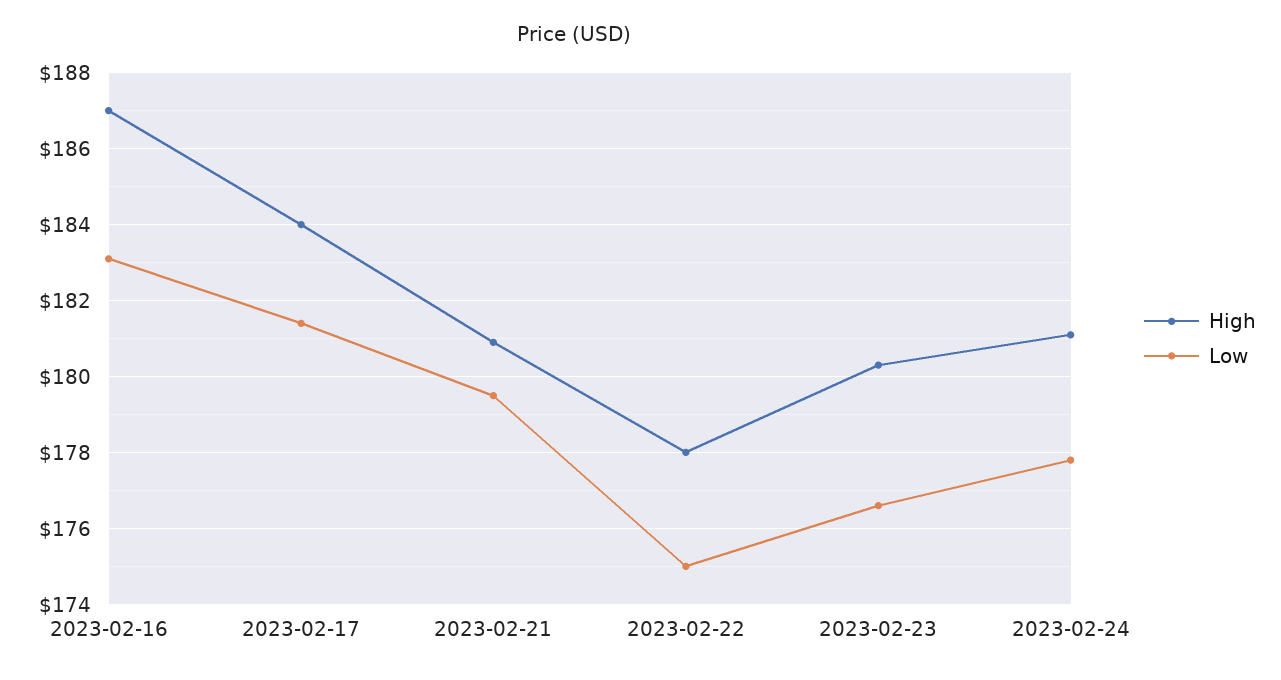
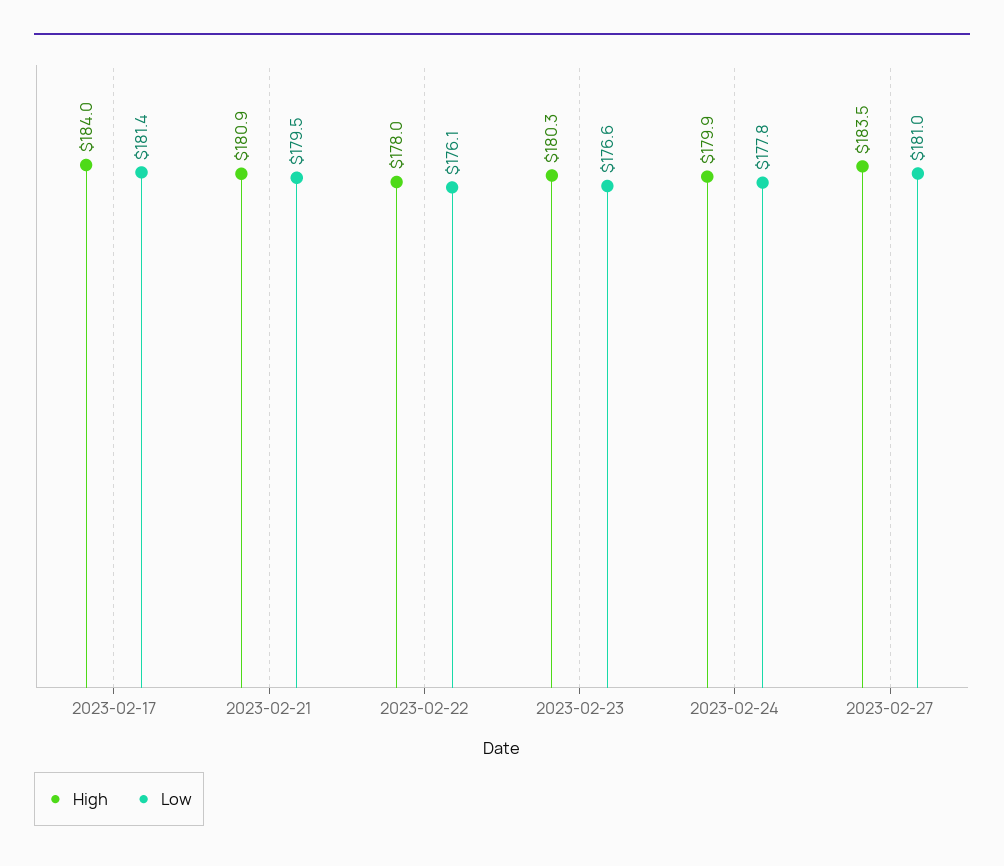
High, 2023-02-16: 187 -> none
Low, 2023-02-16: 183 -> none
Low, 2023-02-22: 175 -> 176.1
High, 2023-02-24: 181 -> 179.9
High, 2023-02-27: none -> 183.5
Low, 2023-02-27: none -> 181

